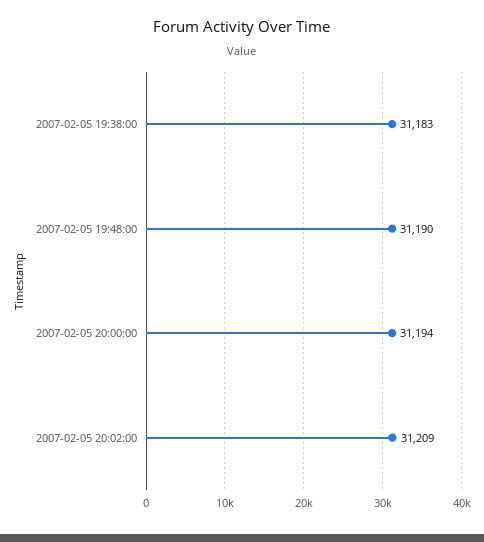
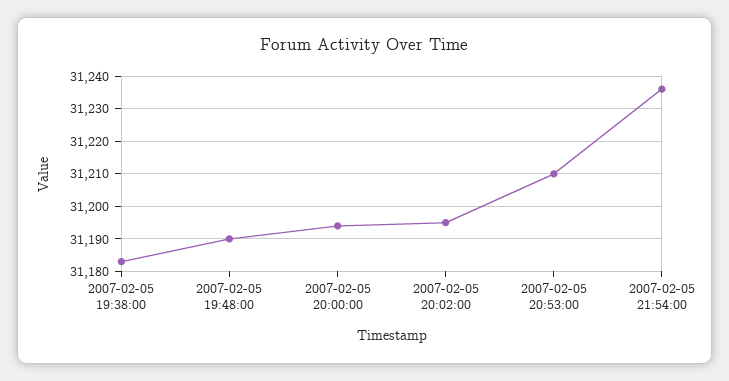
2007-02-05 20:02:00: 31209 -> 31195
2007-02-05 20:53:00: none -> 31210
2007-02-05 21:54:00: none -> 31235

